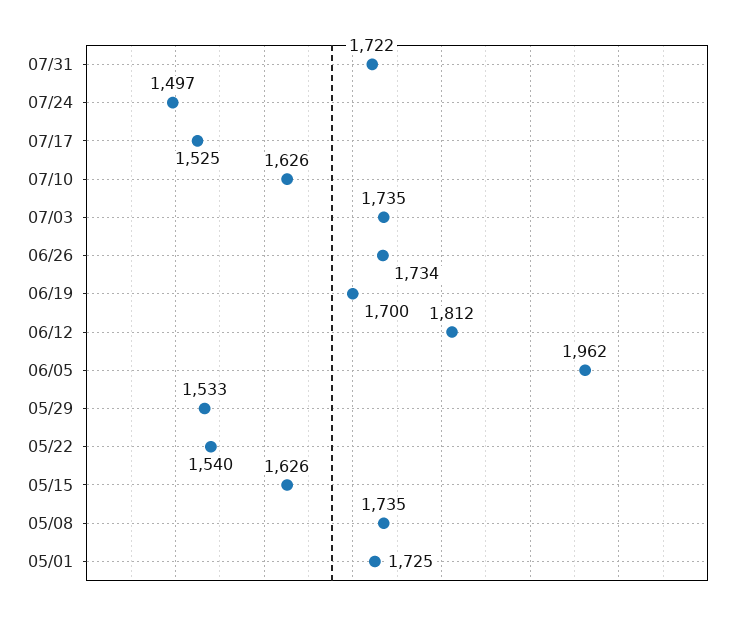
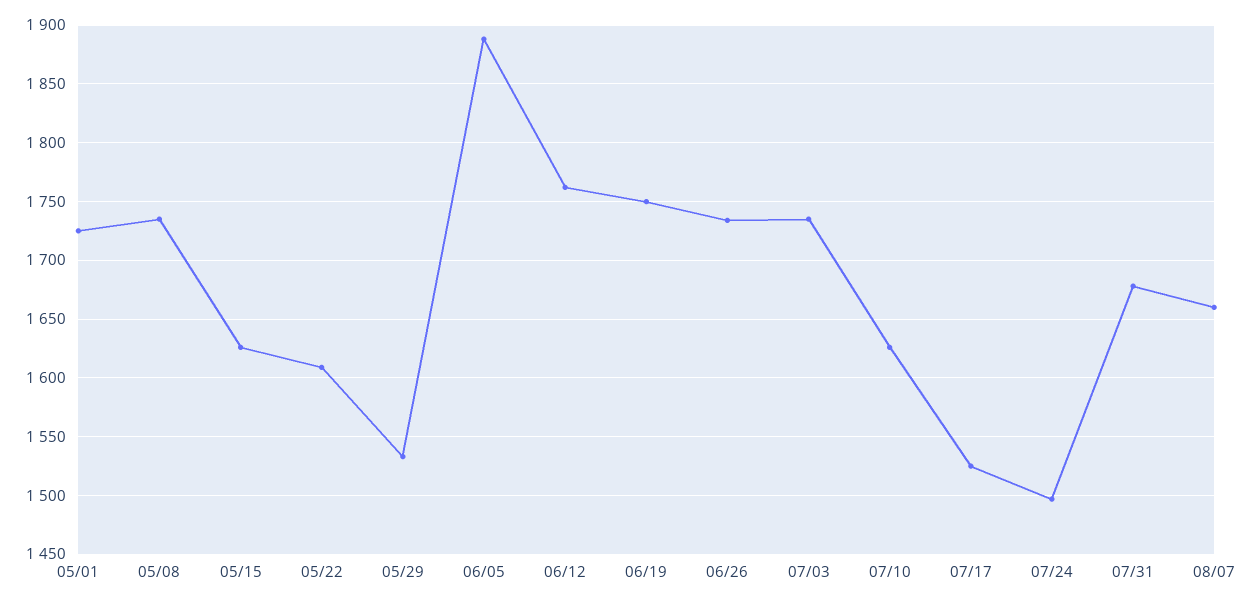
07/31: 1722 -> 1680
06/19: 1700 -> 1750
06/12: 1812 -> 1760
06/05: 1962 -> 1890
05/22: 1540 -> 1610
08/07: none -> 1660

